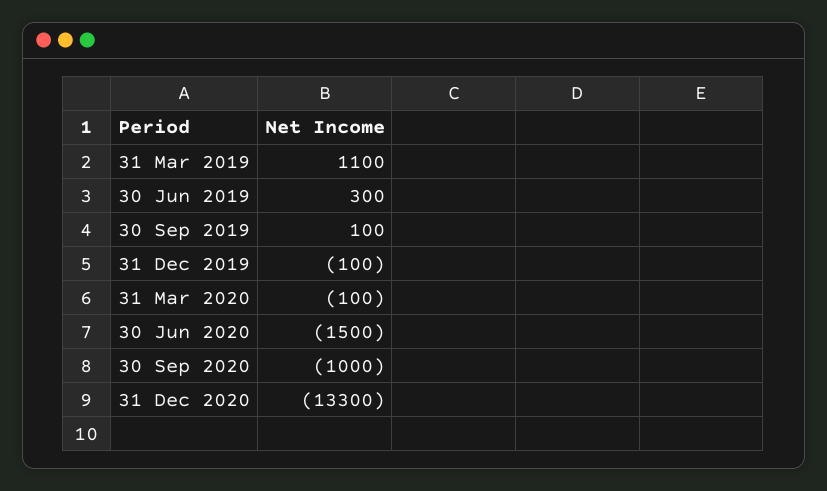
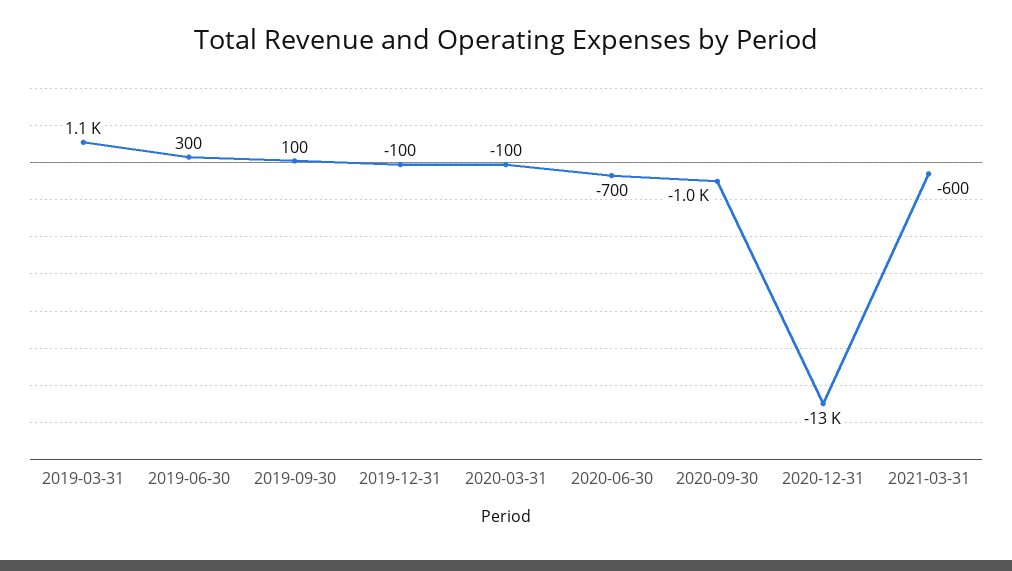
30 Jun 2020: -1500 -> -700
2021-03-31: none -> -600

